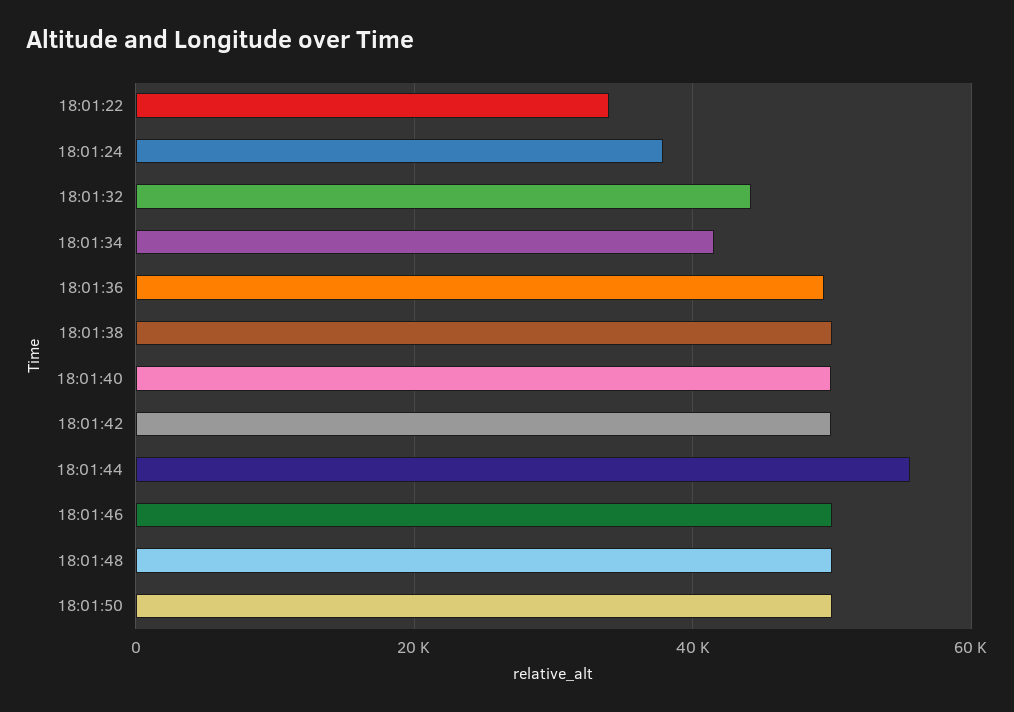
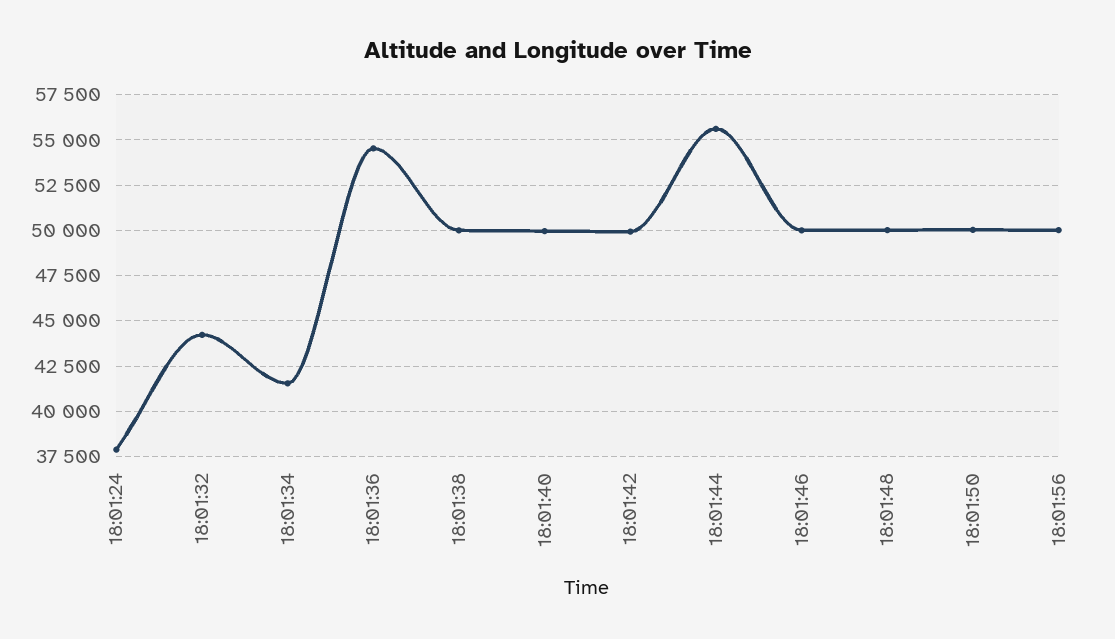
18:01:22: 34000 -> none
18:01:36: 50000 -> 54500
18:01:56: none -> 50000

